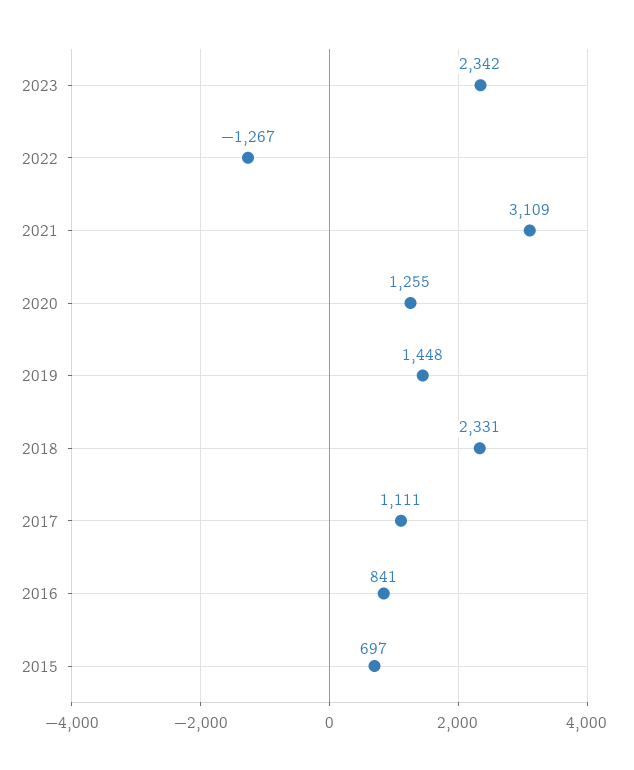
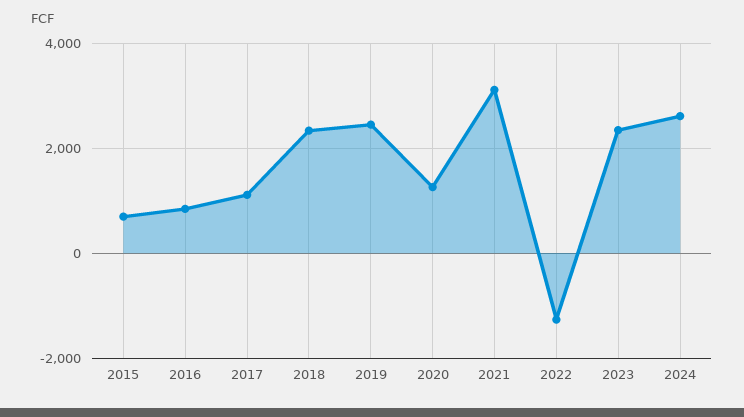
2019: 1448 -> 2400
2024: none -> 2600

